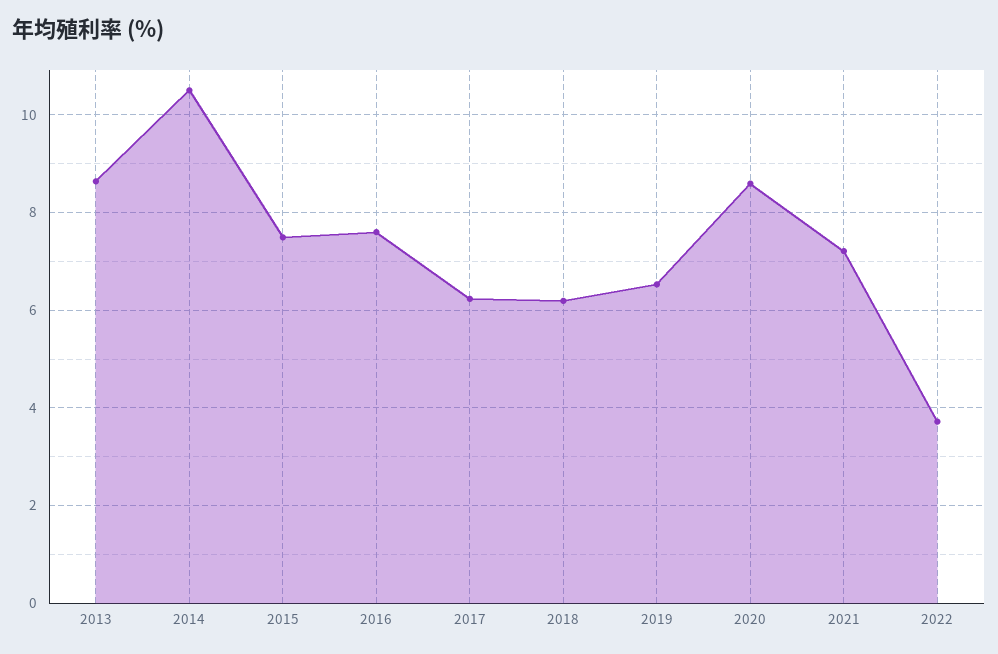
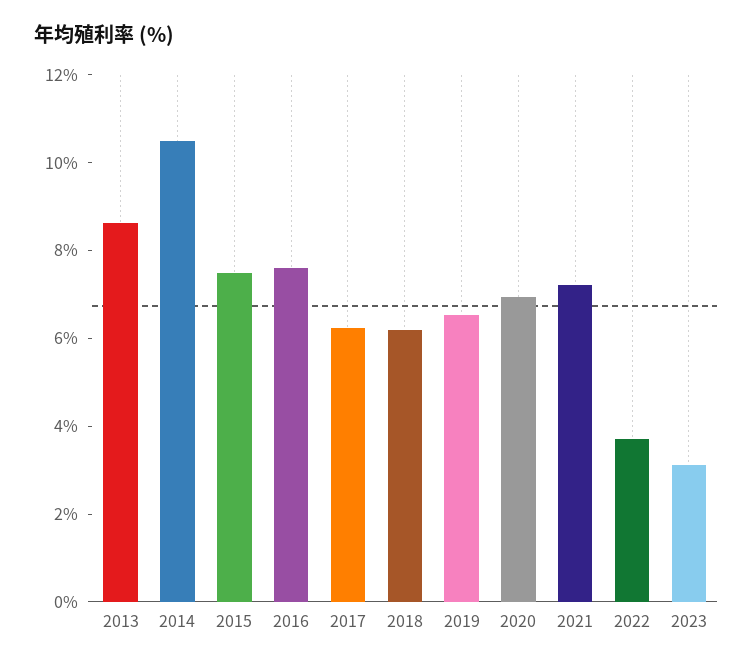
2020: 8.6 -> 7
2023: none -> 3

